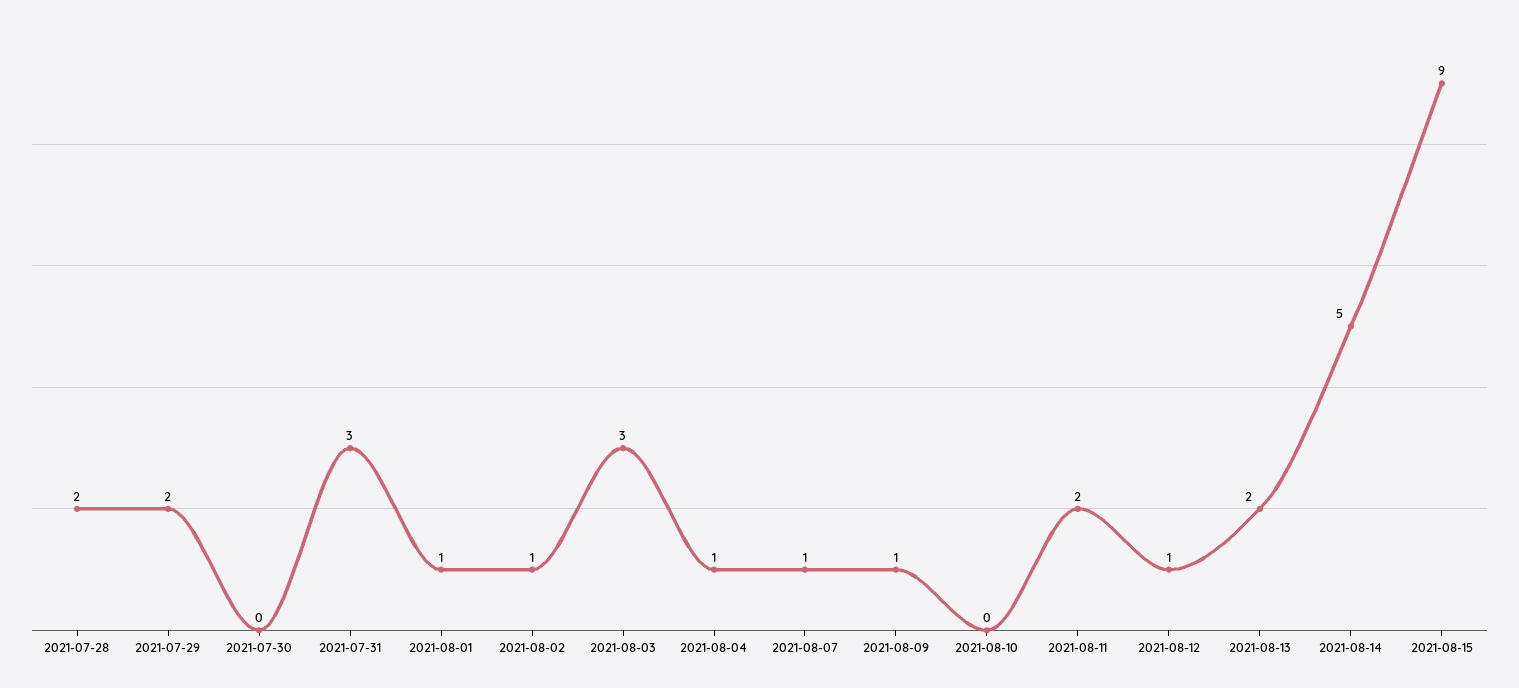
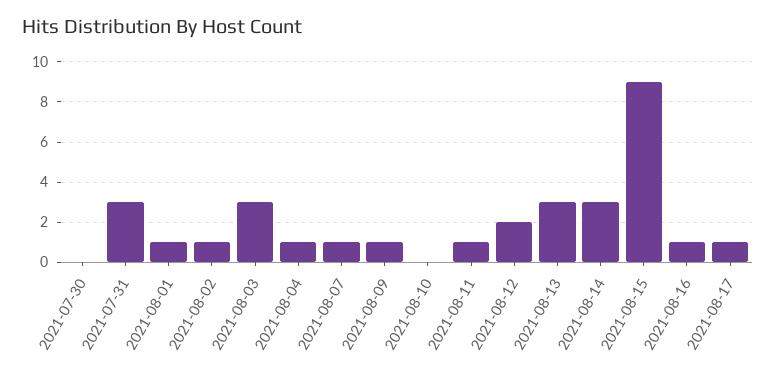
2021-07-28: 2 -> none
2021-07-29: 2 -> none
2021-08-11: 2 -> 1
2021-08-12: 1 -> 2
2021-08-13: 2 -> 3
2021-08-14: 5 -> 3
2021-08-16: none -> 1
2021-08-17: none -> 1

